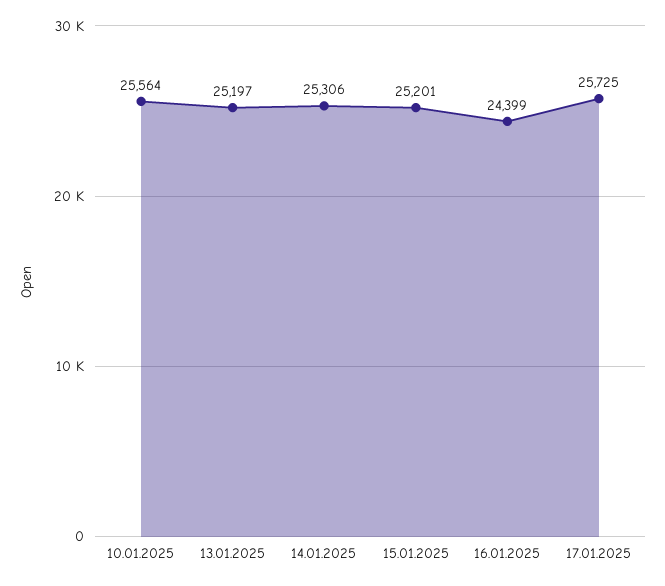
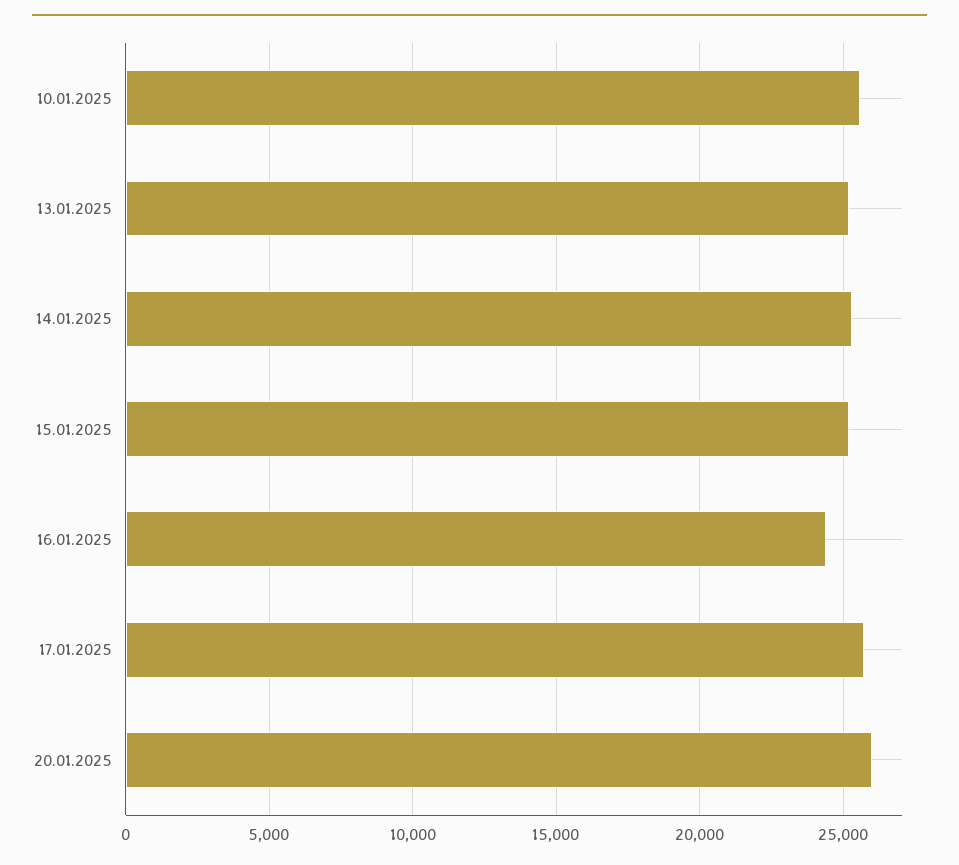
20.01.2025: none -> 26000

